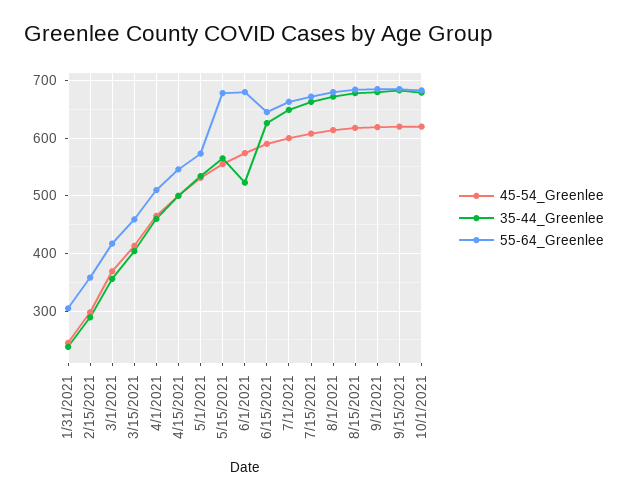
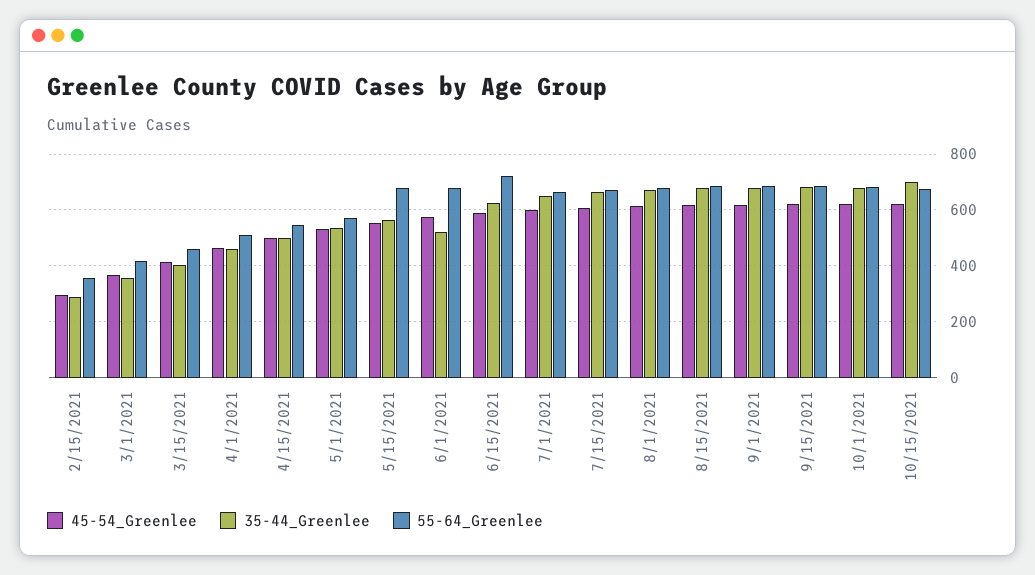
45-54_Greenlee, 1/31/2021: 240 -> none
35-44_Greenlee, 1/31/2021: 240 -> none
55-64_Greenlee, 1/31/2021: 300 -> none
55-64_Greenlee, 6/15/2021: 640 -> 725
45-54_Greenlee, 10/15/2021: none -> 625
35-44_Greenlee, 10/15/2021: none -> 700
55-64_Greenlee, 10/15/2021: none -> 675

